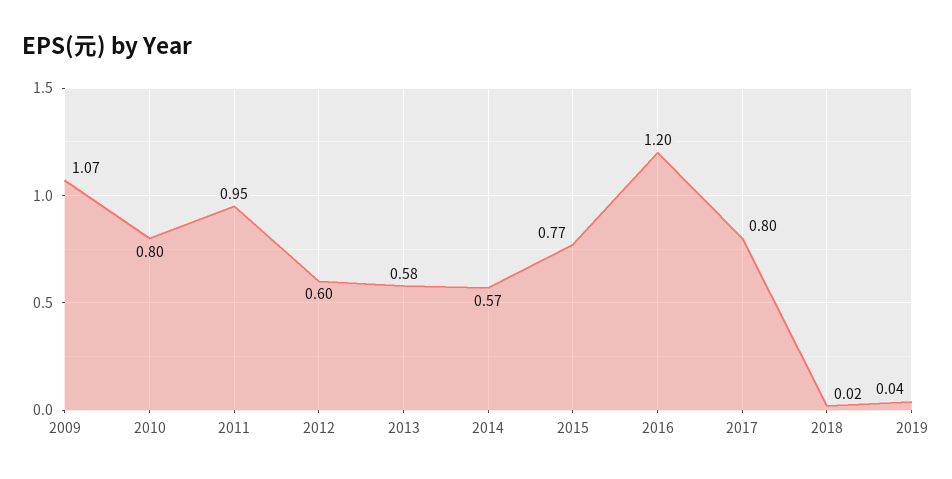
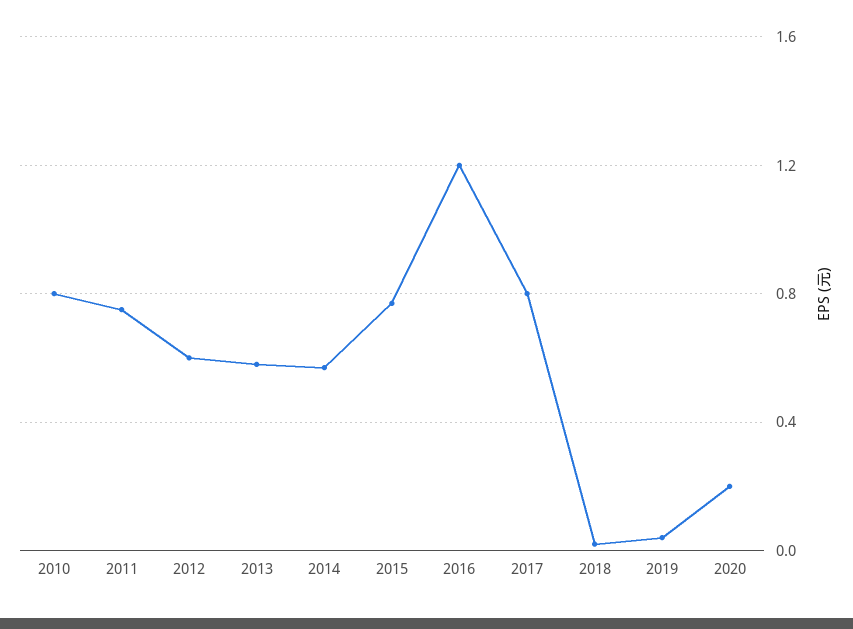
2009: 1.07 -> none
2011: 0.95 -> 0.75
2020: none -> 0.2

